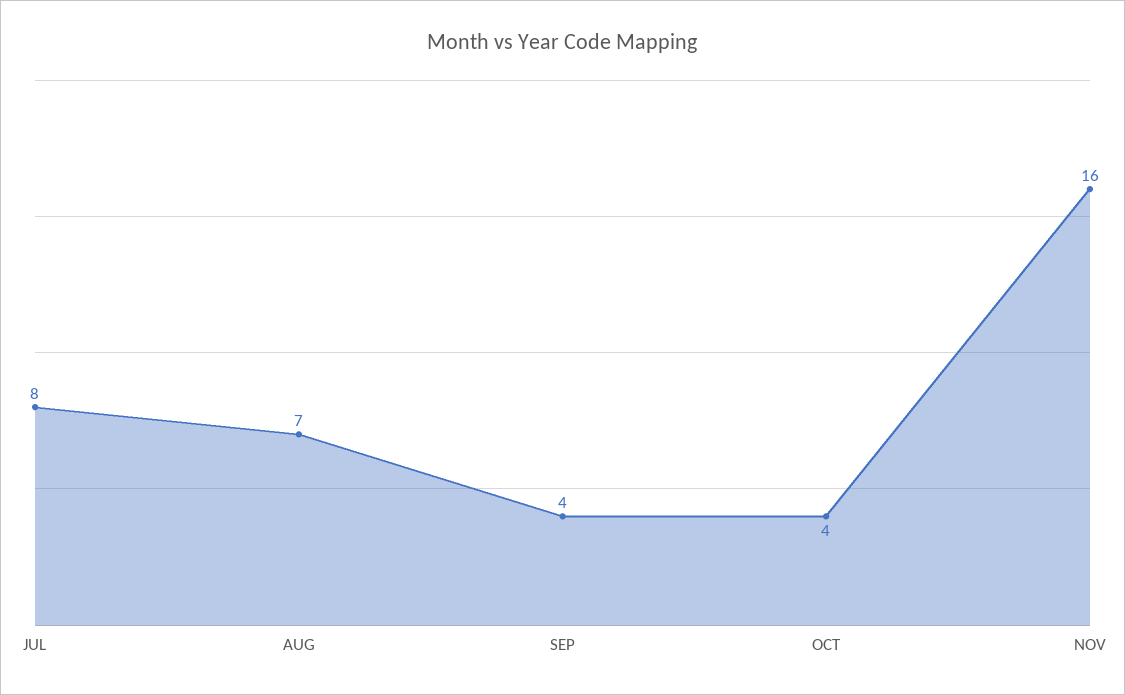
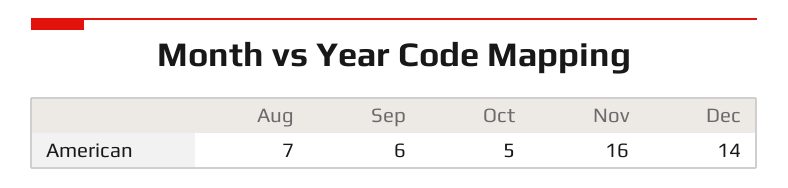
JUL: 8 -> none
SEP: 4 -> 6
OCT: 4 -> 5
Dec: none -> 14

